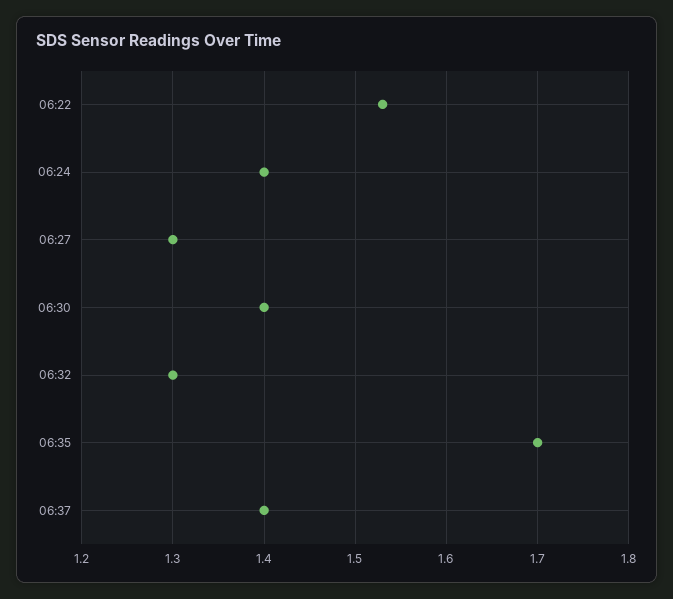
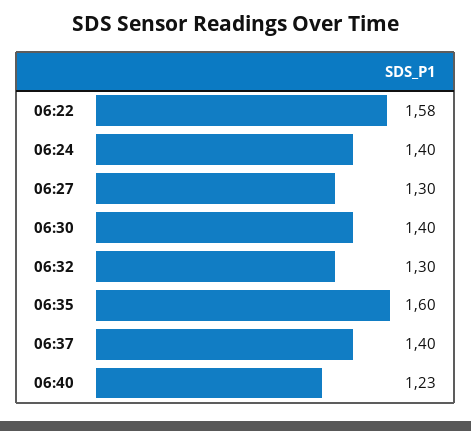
06:22: 1.53 -> 1.58
06:35: 1.7 -> 1.6
06:40: none -> 1.23

